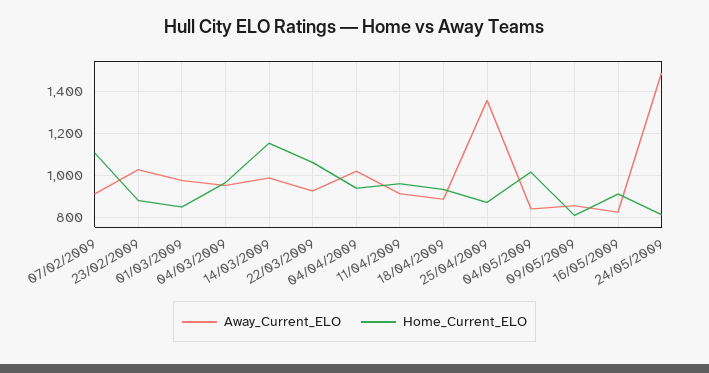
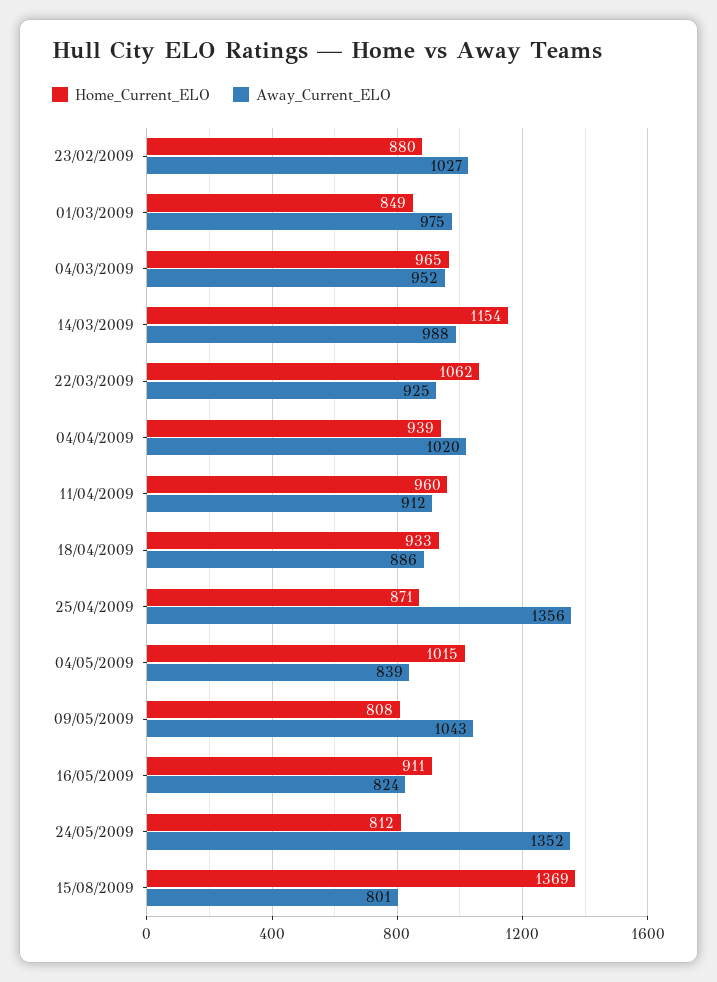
Away_Current_ELO, 07/02/2009: 900 -> none
Home_Current_ELO, 07/02/2009: 1100 -> none
Away_Current_ELO, 09/05/2009: 850 -> 1043
Away_Current_ELO, 24/05/2009: 1500 -> 1352
Home_Current_ELO, 15/08/2009: none -> 1369
Away_Current_ELO, 15/08/2009: none -> 801

